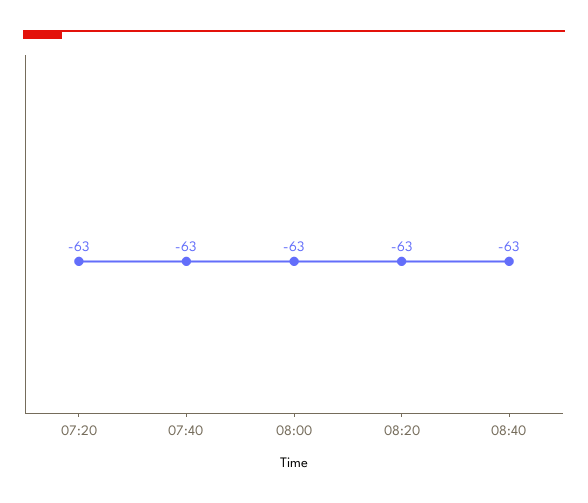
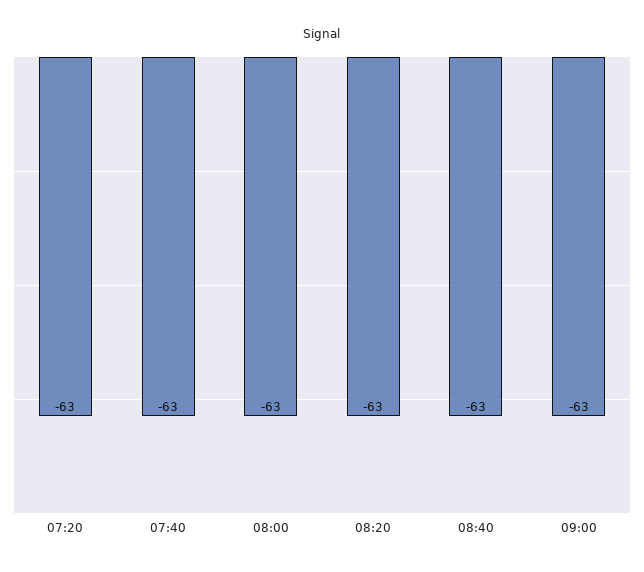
09:00: none -> -63

